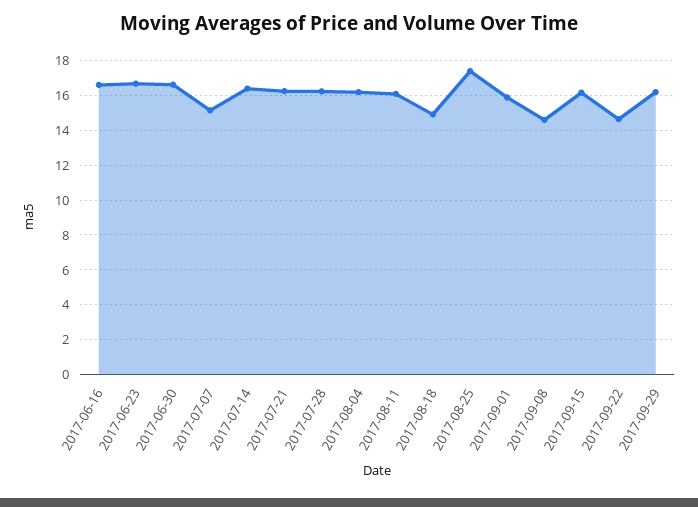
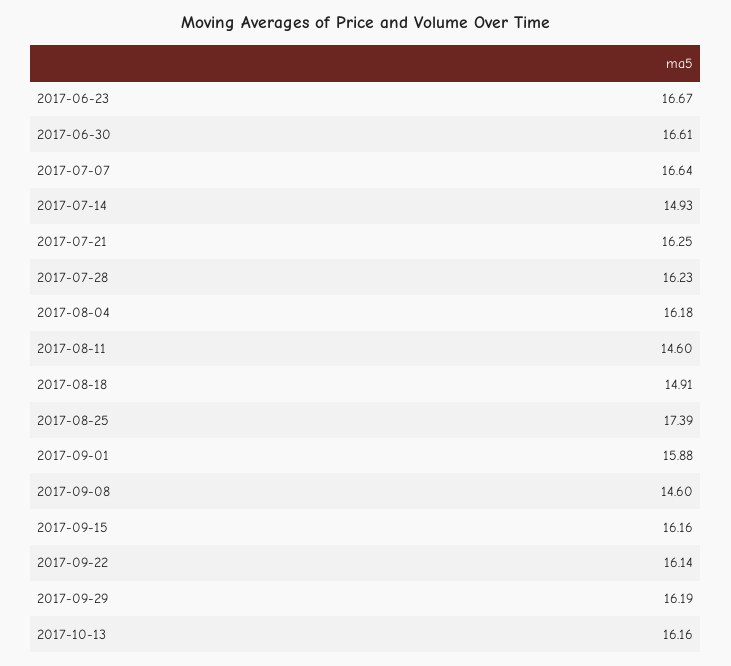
2017-06-16: 16.5 -> none
2017-07-07: 15 -> 16.64
2017-07-14: 16.5 -> 14.93
2017-08-11: 16 -> 14.6
2017-09-22: 14.5 -> 16.14
2017-10-13: none -> 16.16

